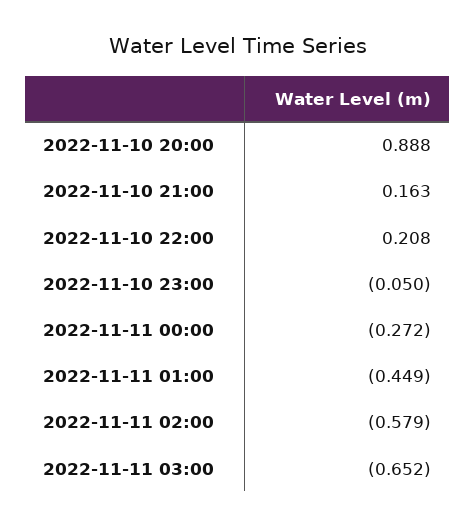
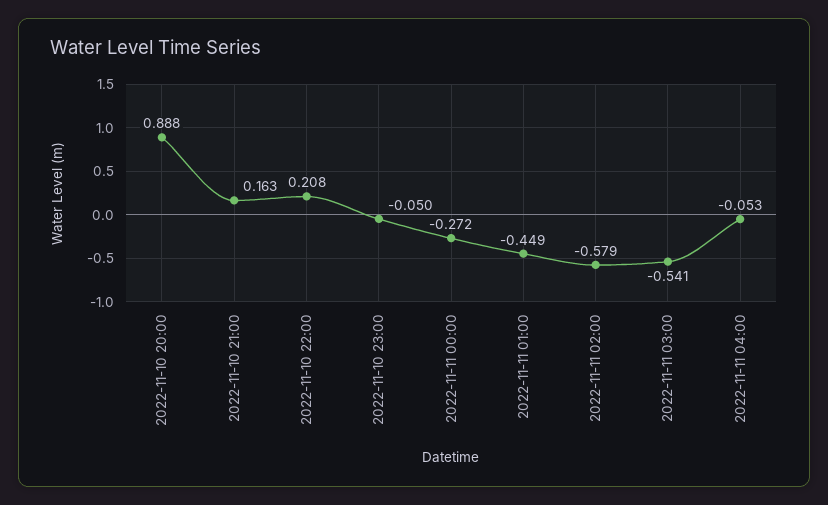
2022-11-11 03:00: -0.652 -> -0.541
2022-11-11 04:00: none -> -0.053

